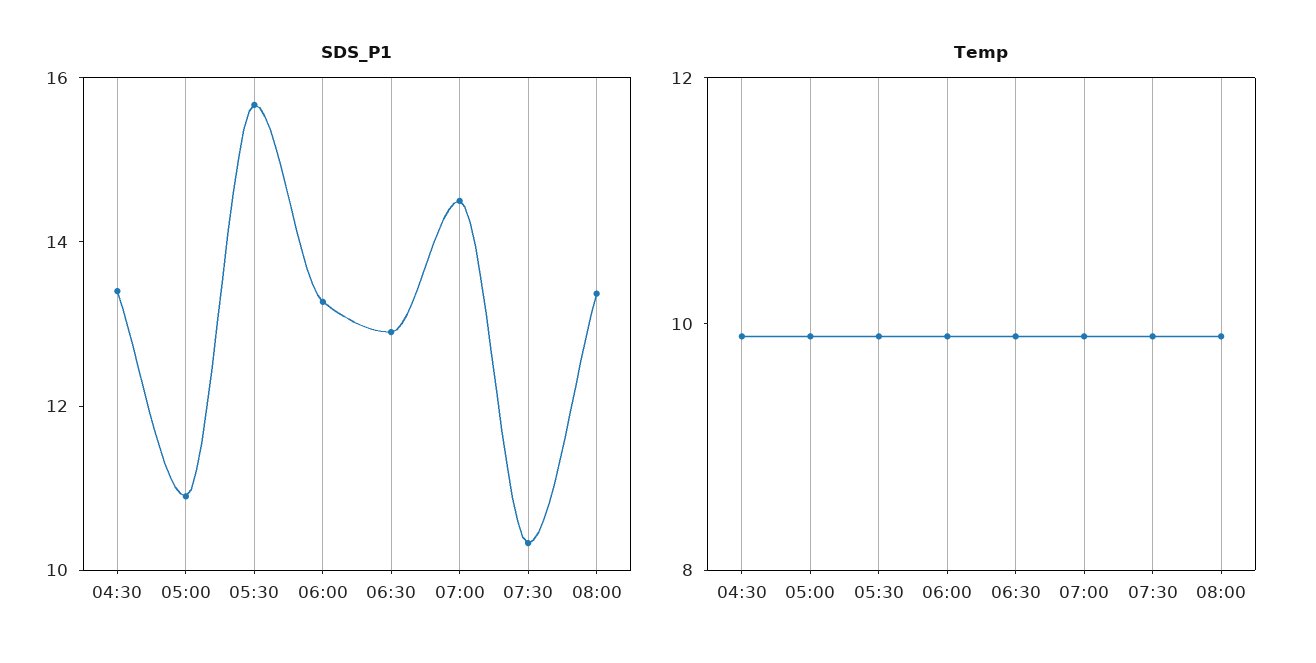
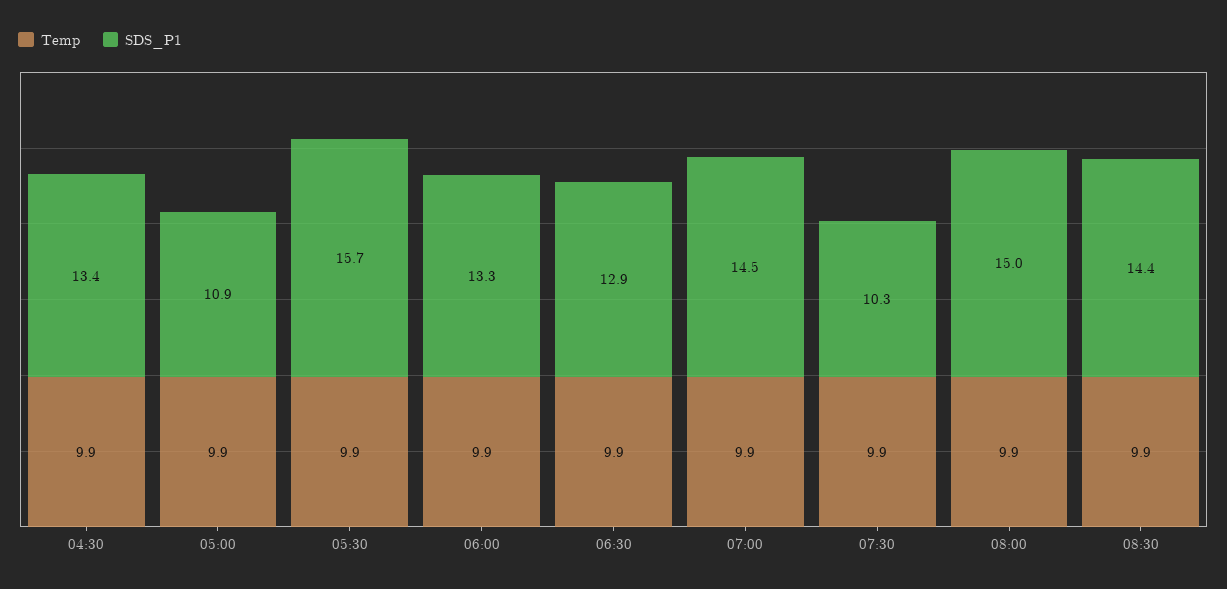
SDS_P1, 08:00: 13.5 -> 15
Temp, 08:30: none -> 9.9
SDS_P1, 08:30: none -> 14.4

